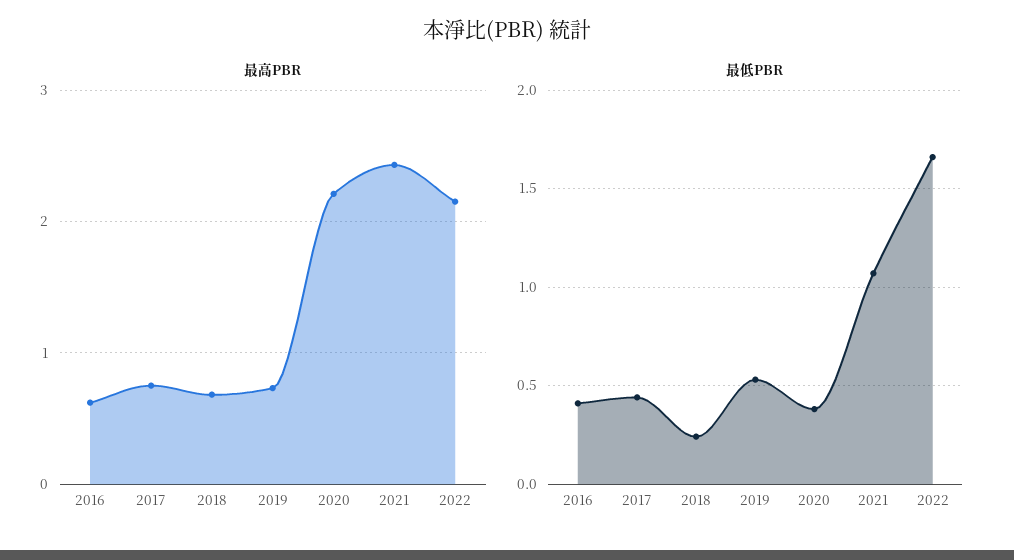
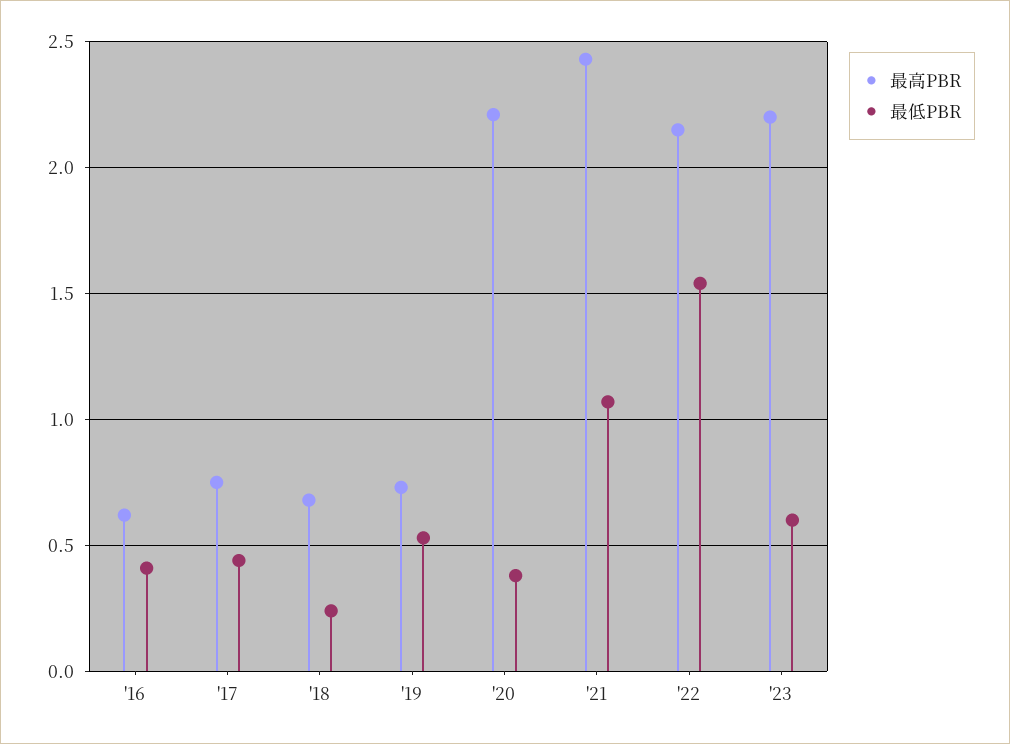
最低PBR, 2022: 1.65 -> 1.55
最高PBR, '23: none -> 2.2
最低PBR, '23: none -> 0.6

